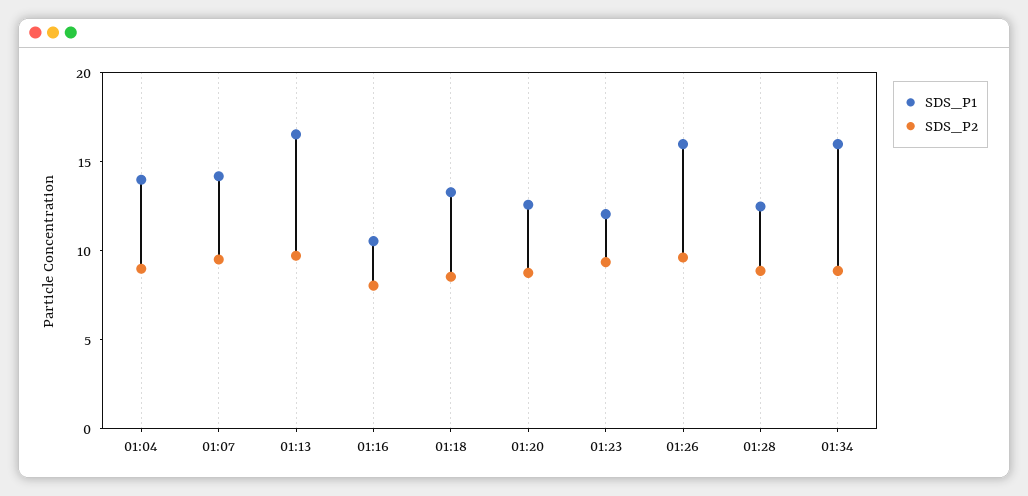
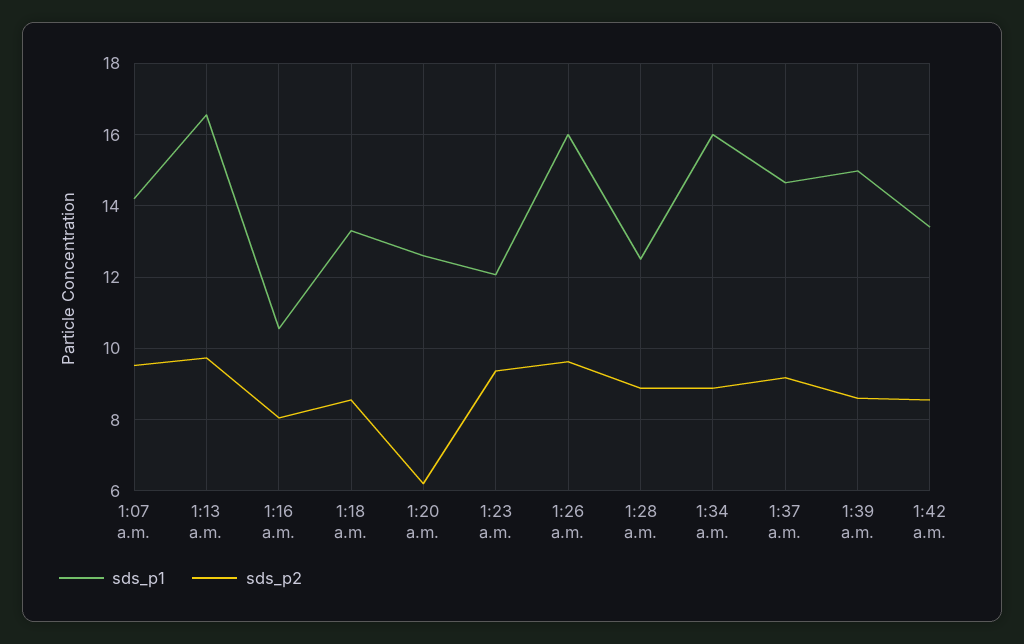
SDS_P1, 01:04: 14 -> none
SDS_P2, 01:04: 9 -> none
SDS_P2, 01:20: 9 -> 6.2
SDS_P1, 1:37 a.m.: none -> 14.6
SDS_P2, 1:37 a.m.: none -> 9.2
SDS_P1, 1:39 a.m.: none -> 15
SDS_P2, 1:39 a.m.: none -> 8.6
SDS_P1, 1:42 a.m.: none -> 13.4
SDS_P2, 1:42 a.m.: none -> 8.6

